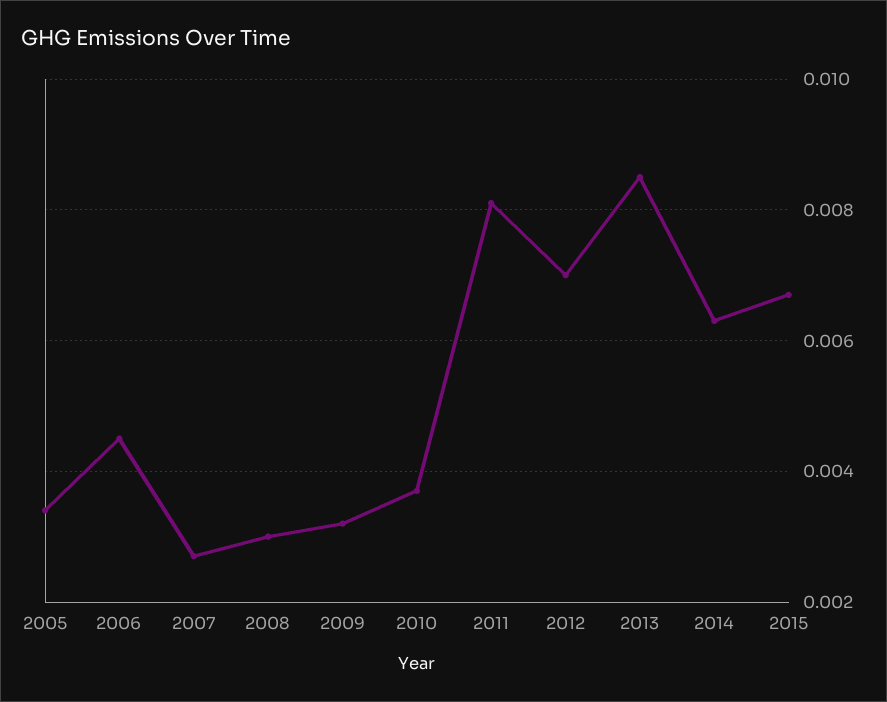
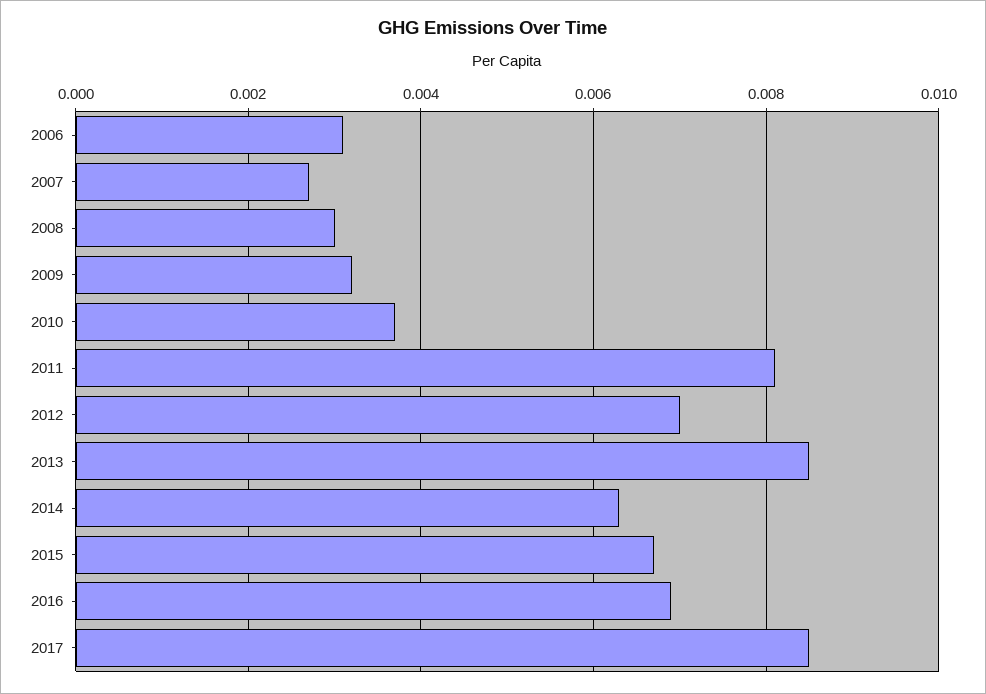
2005: 0.0035 -> none
2006: 0.0045 -> 0.003
2016: none -> 0.007
2017: none -> 0.0085

